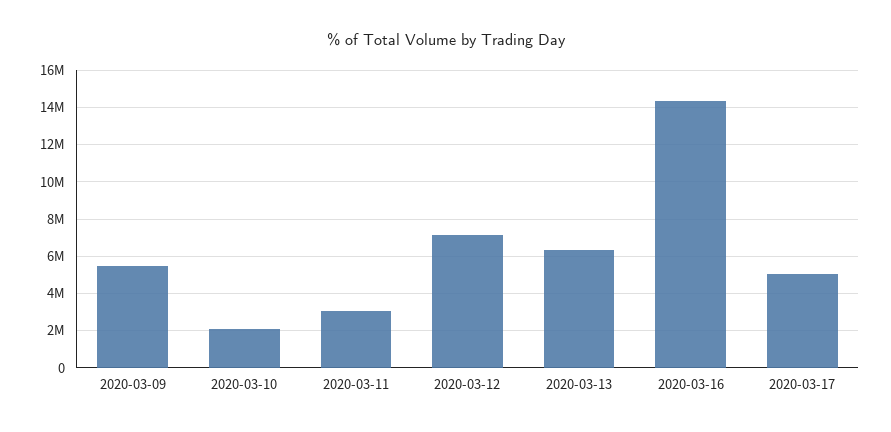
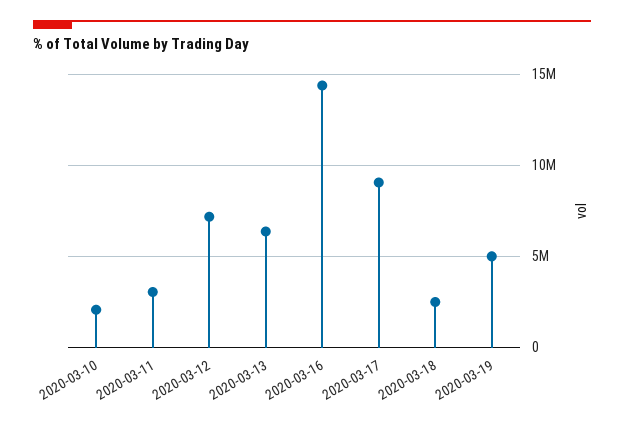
2020-03-09: 5500000 -> none
2020-03-17: 5000000 -> 9000000
2020-03-18: none -> 2500000
2020-03-19: none -> 5000000

